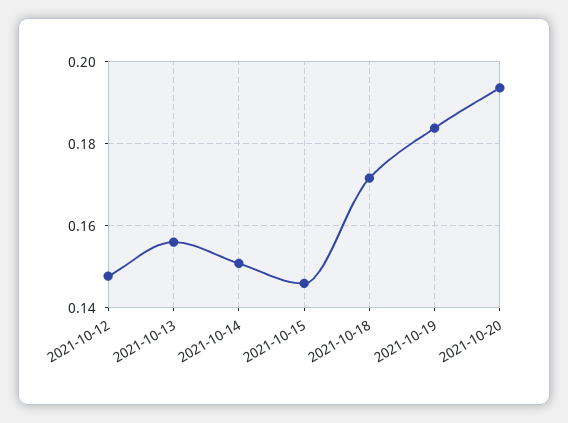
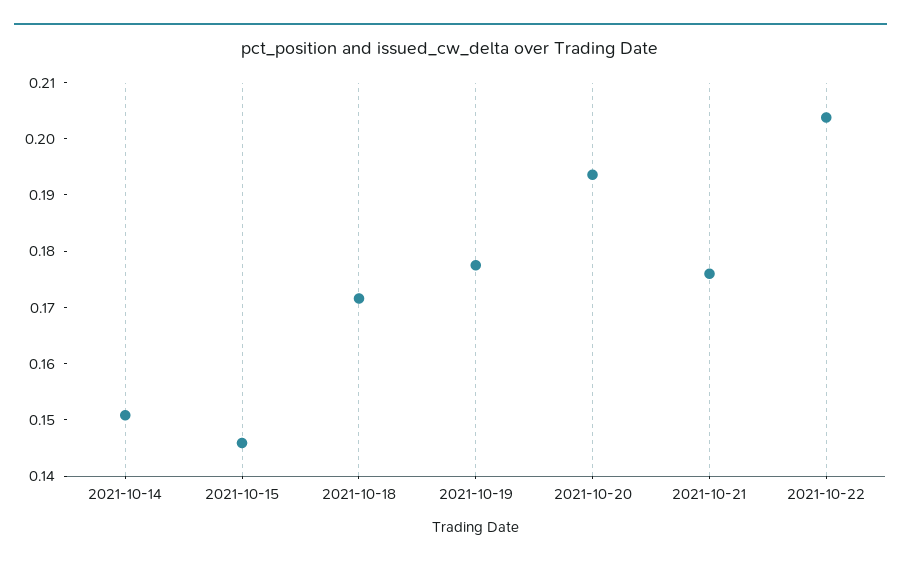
2021-10-12: 0.148 -> none
2021-10-13: 0.156 -> none
2021-10-19: 0.184 -> 0.178
2021-10-21: none -> 0.176
2021-10-22: none -> 0.204

